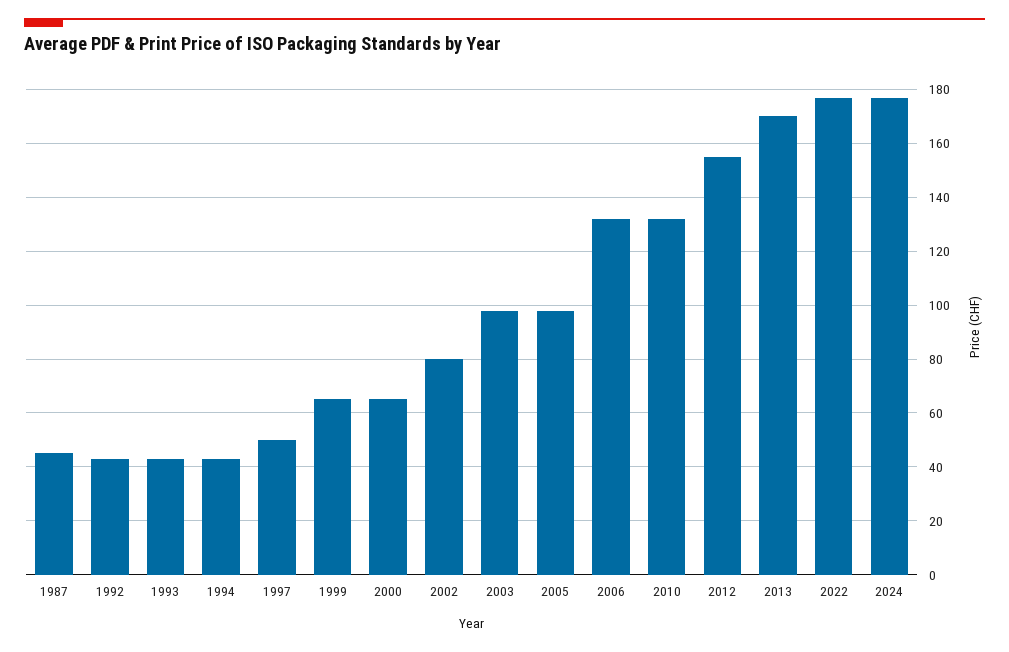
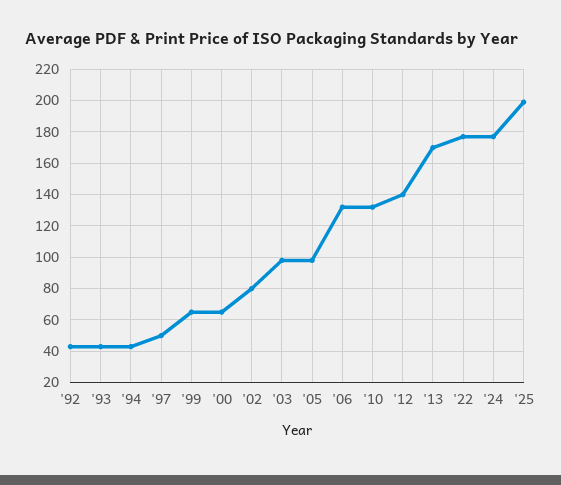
1987: 45 -> none
2012: 155 -> 140
'25: none -> 200

